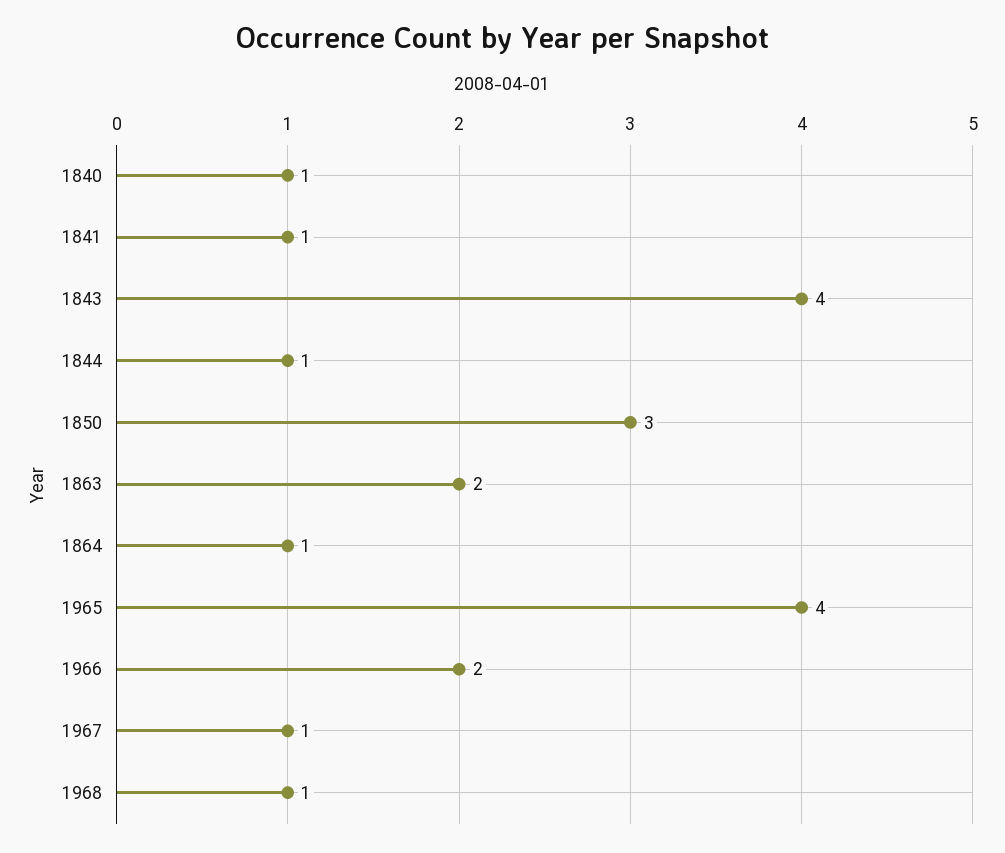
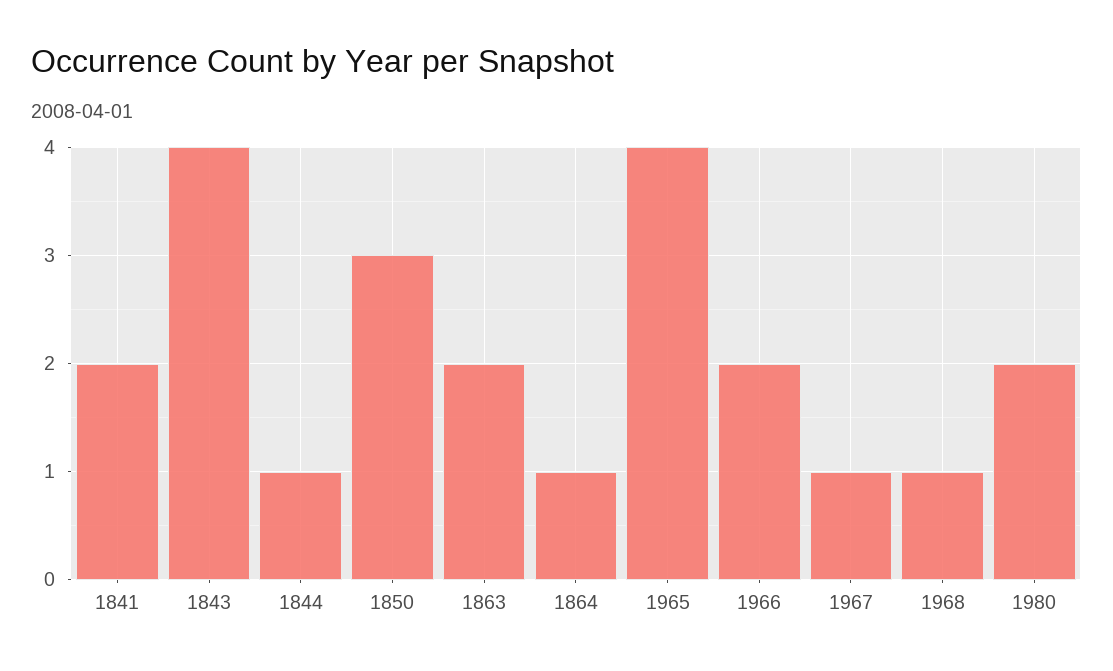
1840: 1 -> none
1841: 1 -> 2
1980: none -> 2

